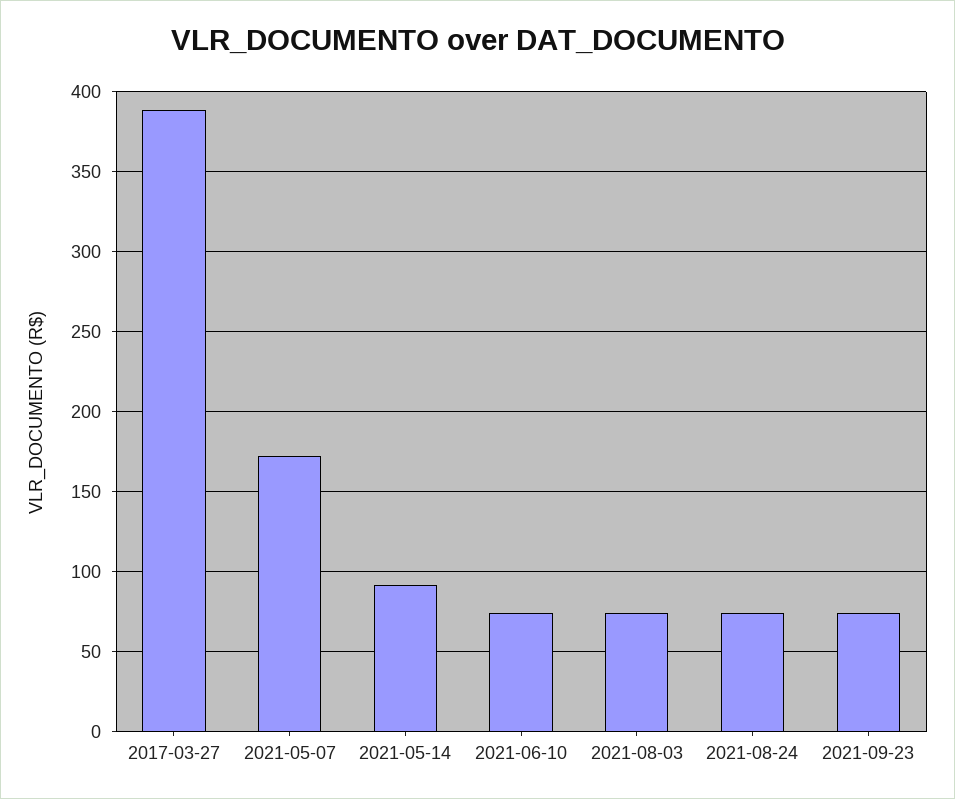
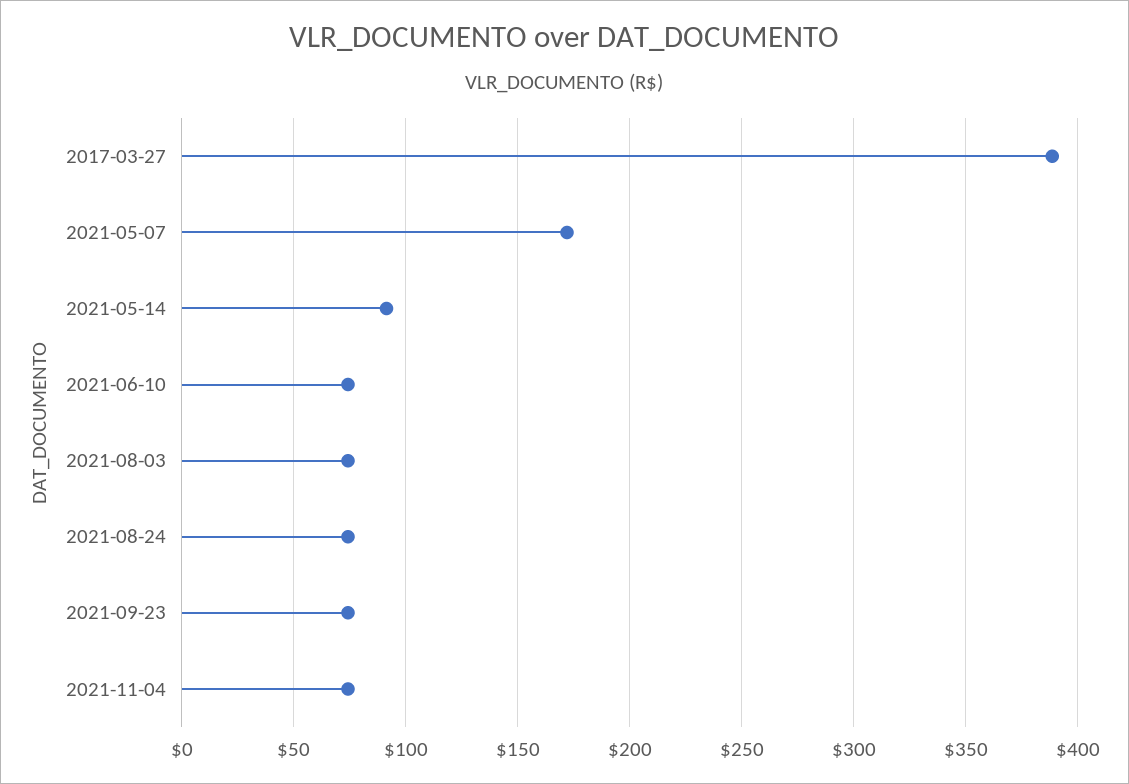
2021-11-04: none -> 75

